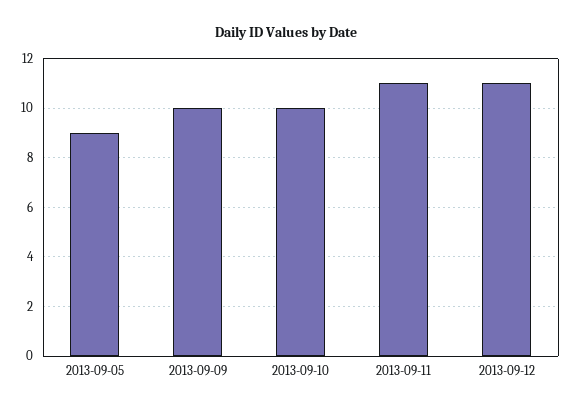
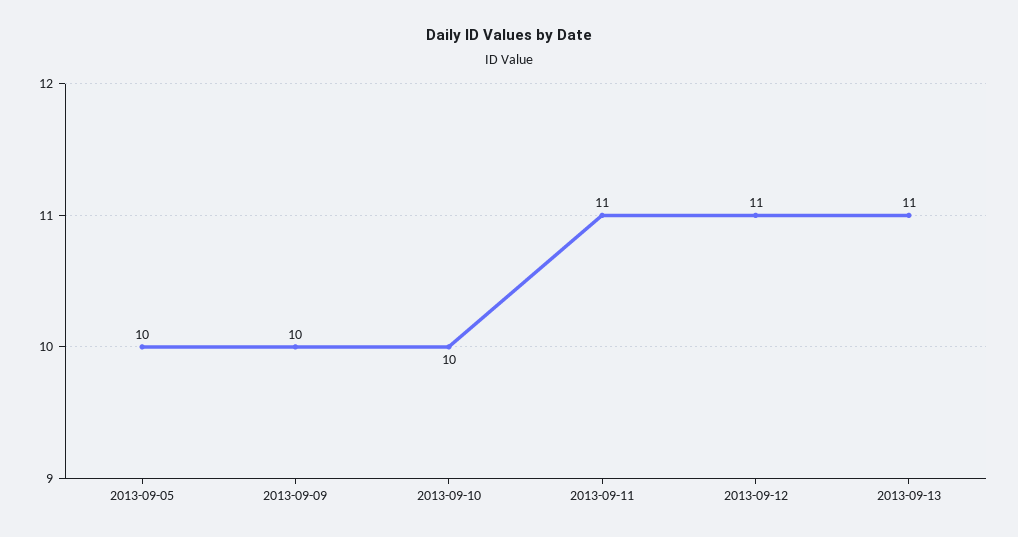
2013-09-05: 9 -> 10
2013-09-13: none -> 11

